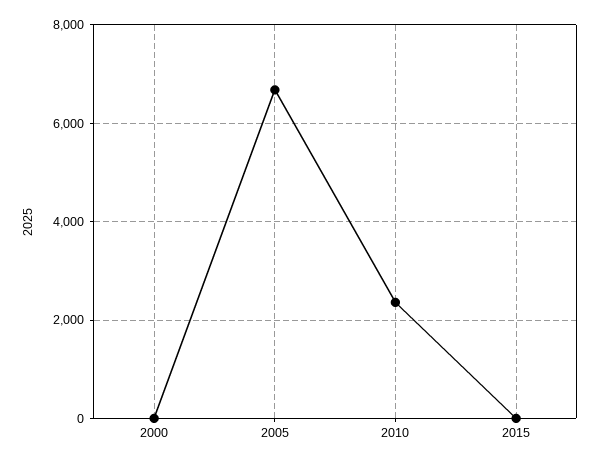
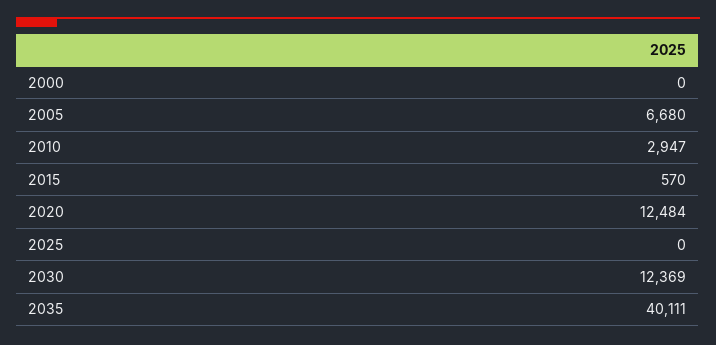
2010: 2400 -> 2947
2015: 0 -> 570
2020: none -> 12484
2025: none -> 0
2030: none -> 12369
2035: none -> 40111

